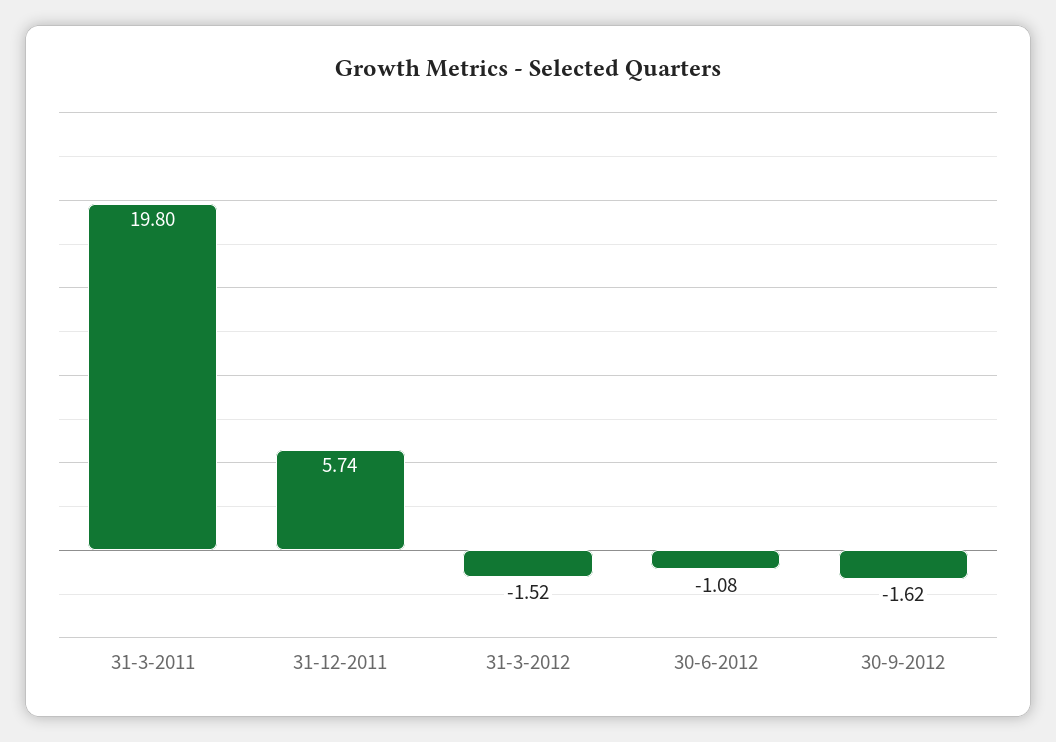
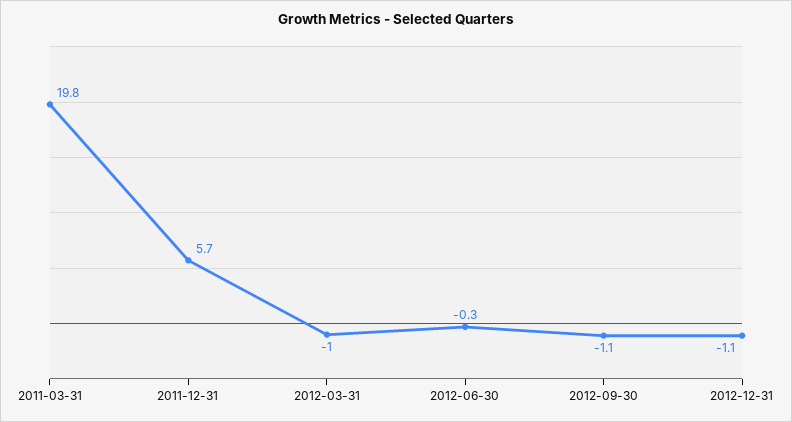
31-3-2012: -1.52 -> -1
30-6-2012: -1.08 -> -0.3
30-9-2012: -1.62 -> -1.1
2012-12-31: none -> -1.1

